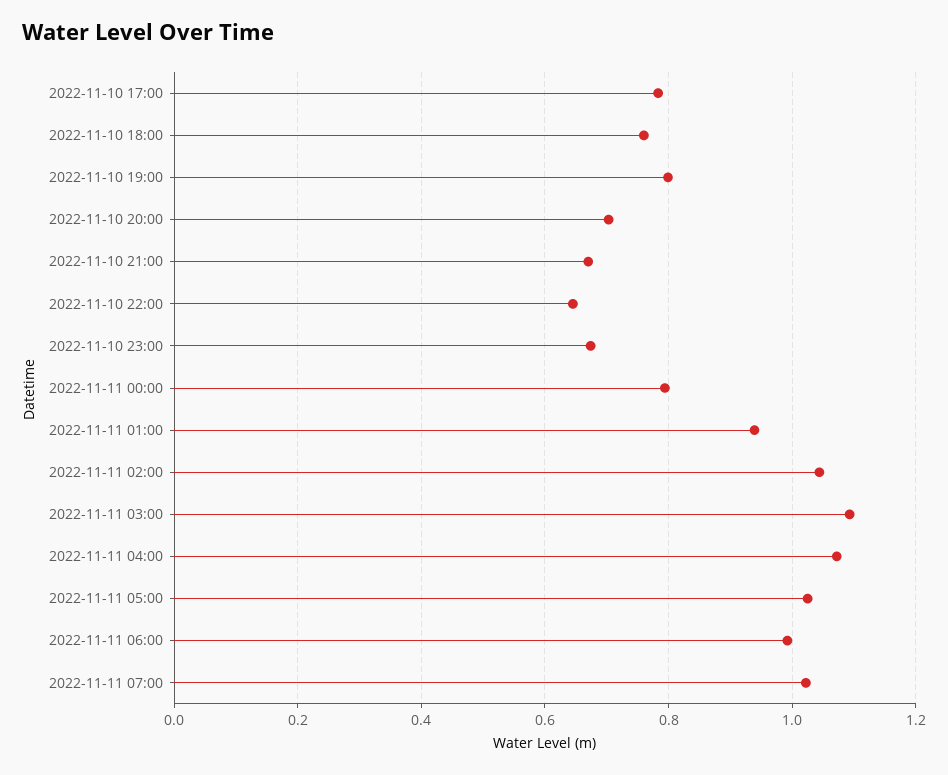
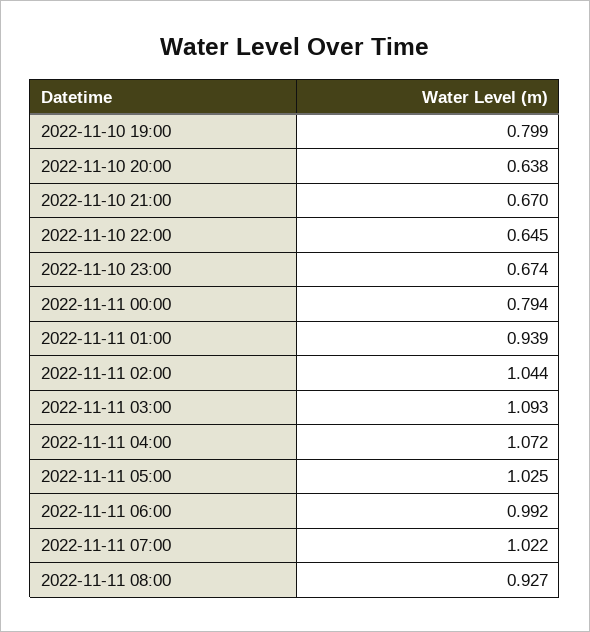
2022-11-10 17:00: 0.78 -> none
2022-11-10 18:00: 0.76 -> none
2022-11-10 20:00: 0.7 -> 0.638
2022-11-11 08:00: none -> 0.927

